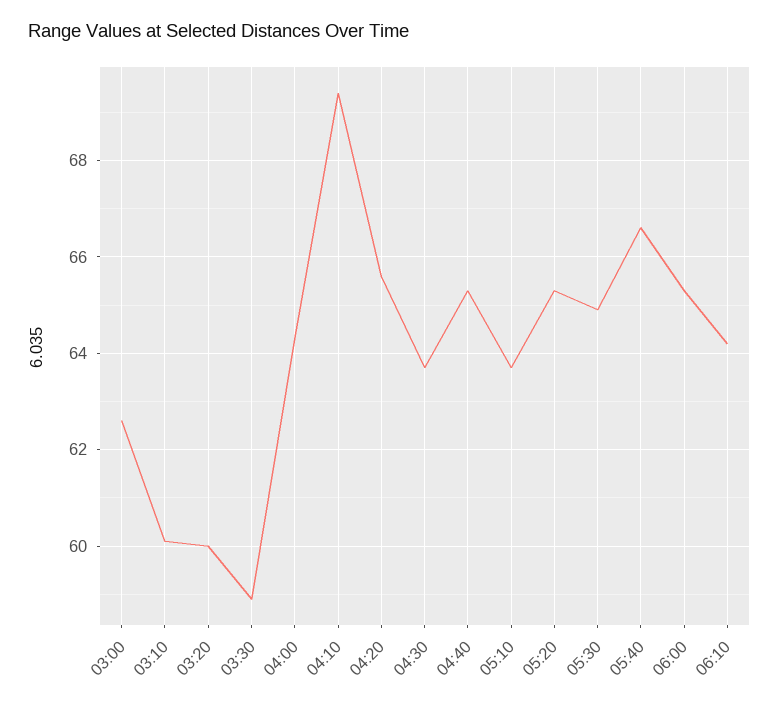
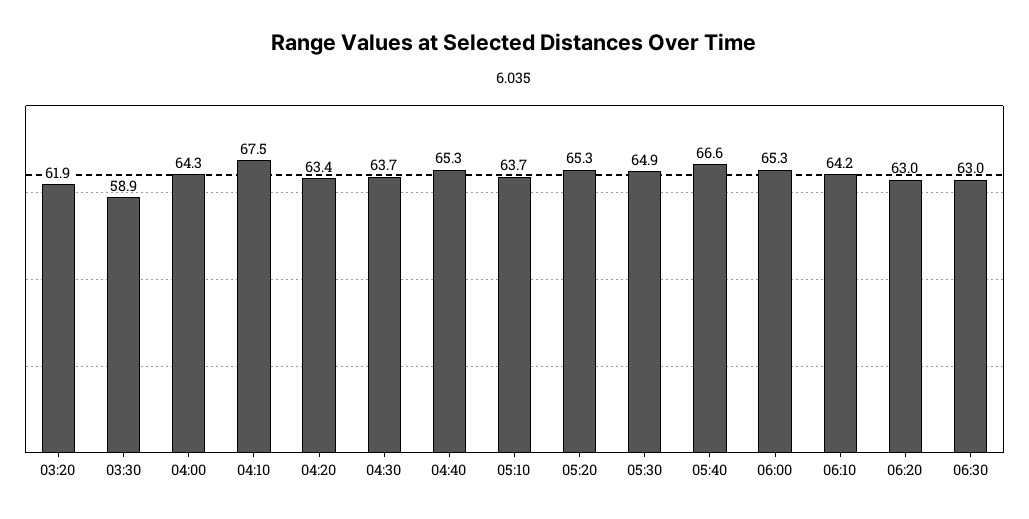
03:00: 62.5 -> none
03:10: 60 -> none
03:20: 60 -> 61.9
04:10: 69.5 -> 67.5
04:20: 65.5 -> 63.4
06:20: none -> 63
06:30: none -> 63

